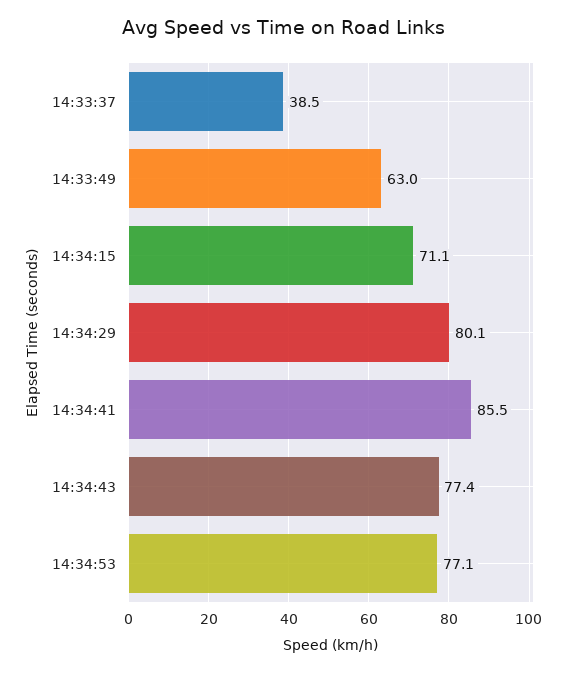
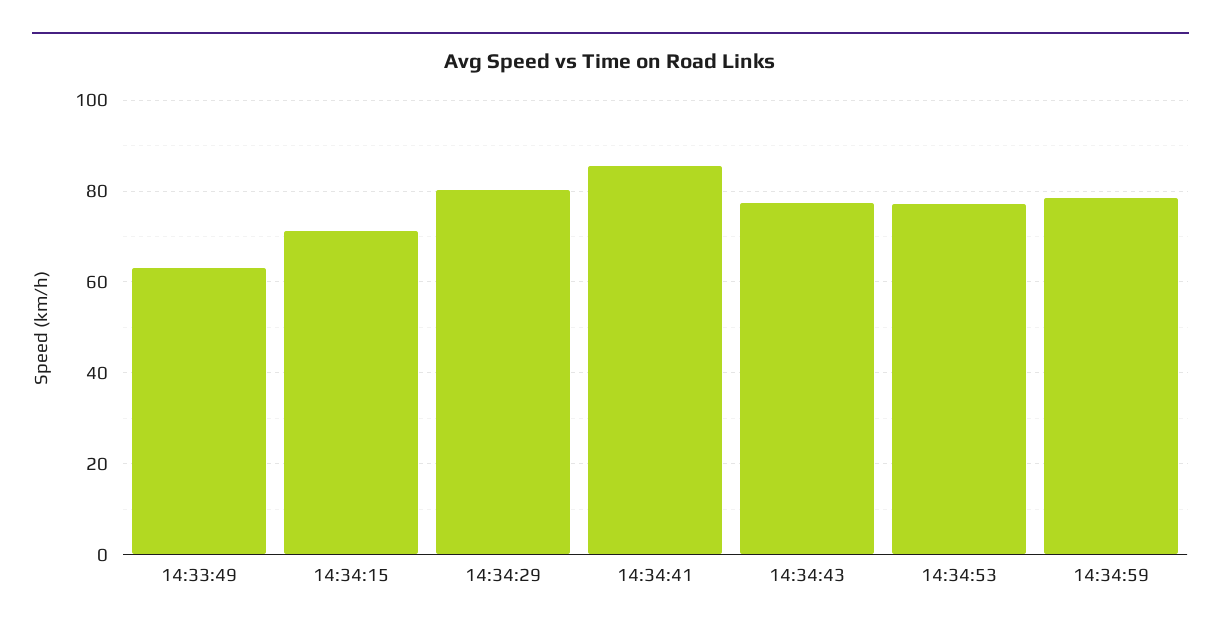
14:33:37: 38.5 -> none
14:34:59: none -> 78

